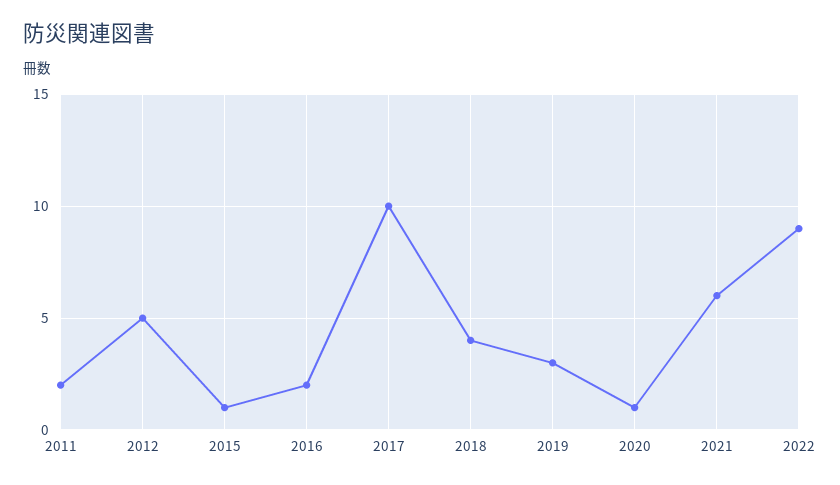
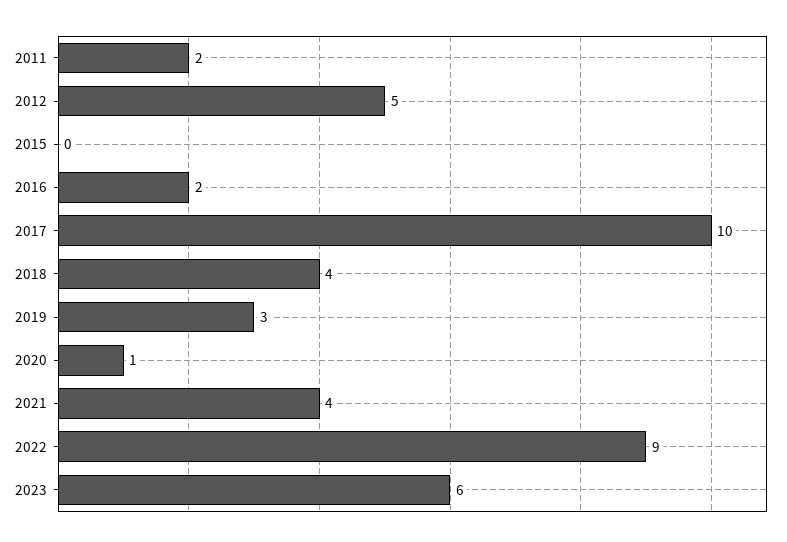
2015: 1 -> 0
2021: 6 -> 4
2023: none -> 6

